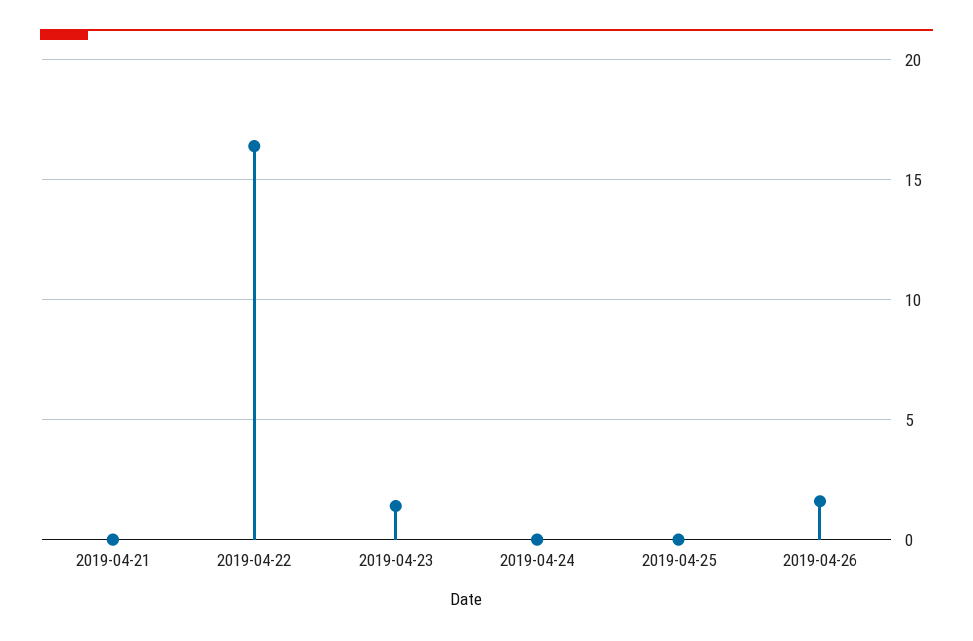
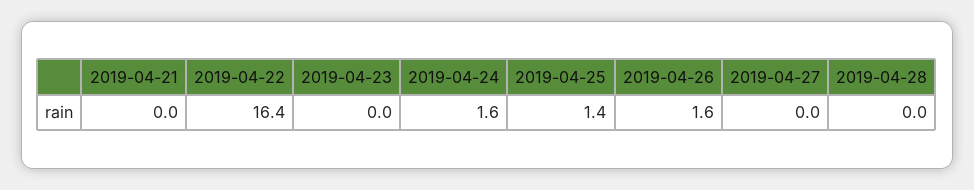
2019-04-23: 1.5 -> 0
2019-04-24: 0 -> 1.6
2019-04-25: 0 -> 1.4
2019-04-27: none -> 0
2019-04-28: none -> 0

